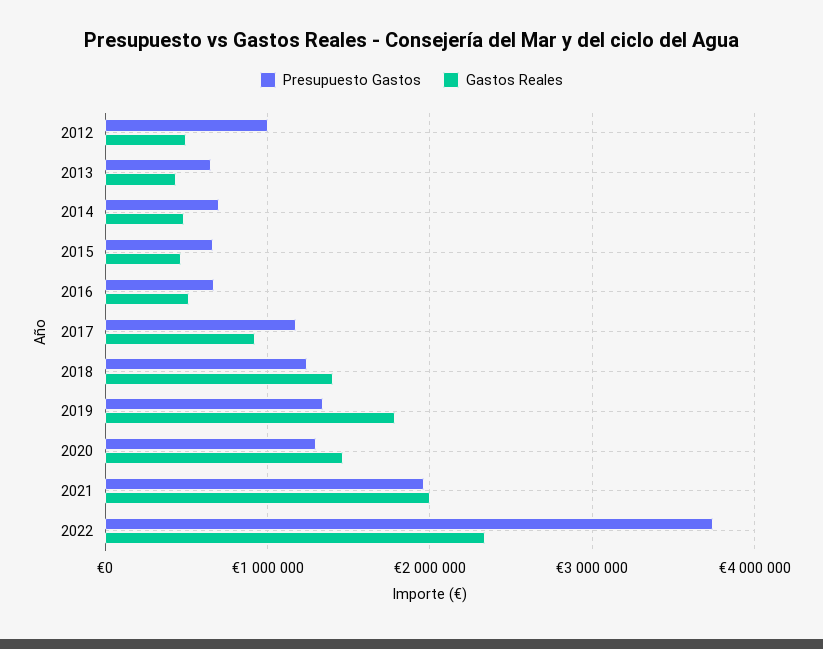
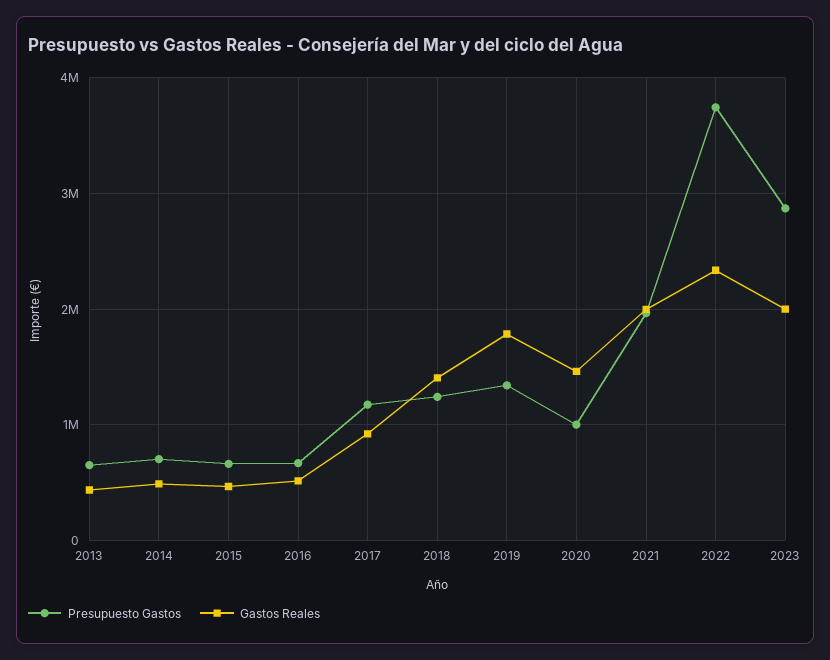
Presupuesto Gastos, 2012: 1000000 -> none
Gastos Reales, 2012: 500000 -> none
Presupuesto Gastos, 2020: 1300000 -> 1000000
Presupuesto Gastos, 2023: none -> 2900000
Gastos Reales, 2023: none -> 2000000

